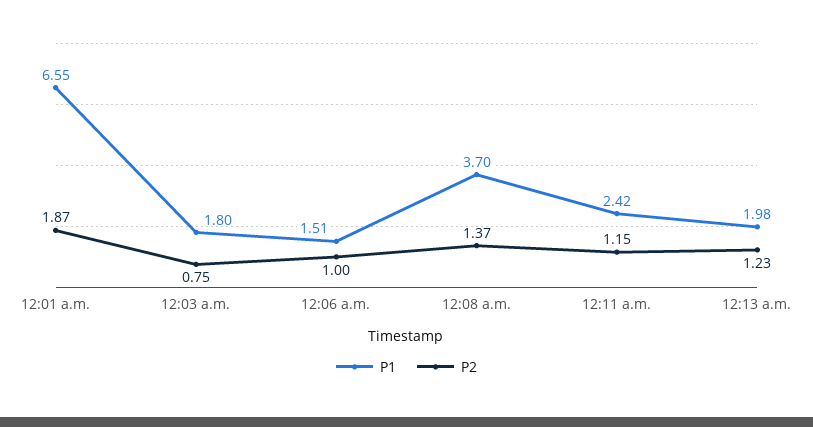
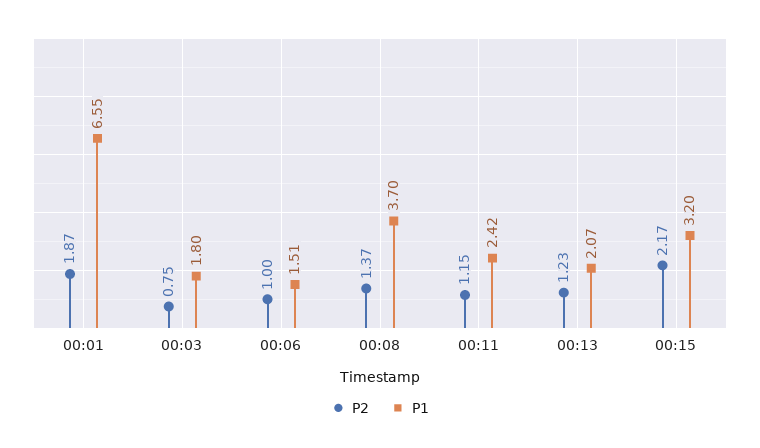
P1, 12:13 a.m.: 1.98 -> 2.07
P2, 00:15: none -> 2.17
P1, 00:15: none -> 3.2

